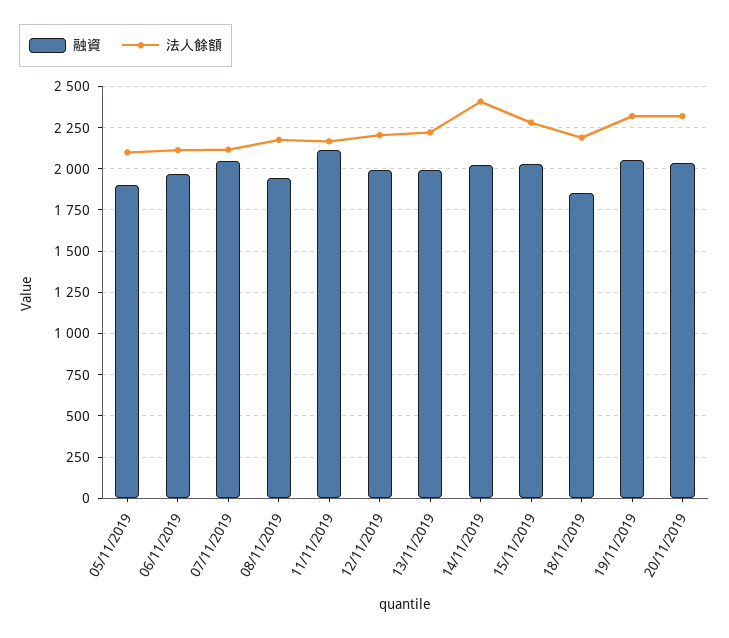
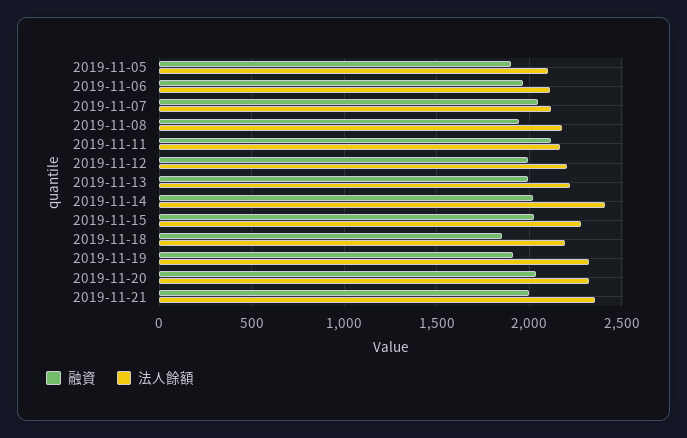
融資, 19/11/2019: 2050 -> 1900
融資, 2019-11-21: none -> 2000
法人餘額, 2019-11-21: none -> 2350

